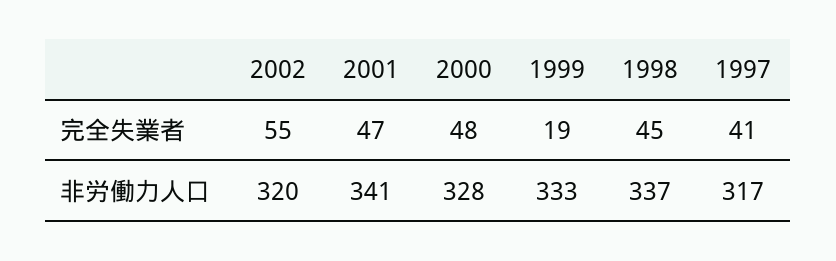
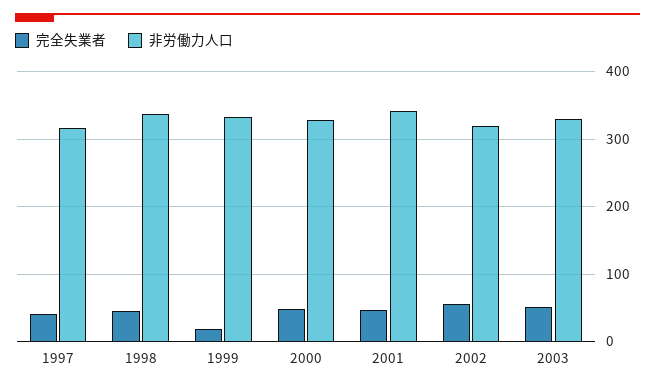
完全失業者, 2003: none -> 50
非労働力人口, 2003: none -> 330

